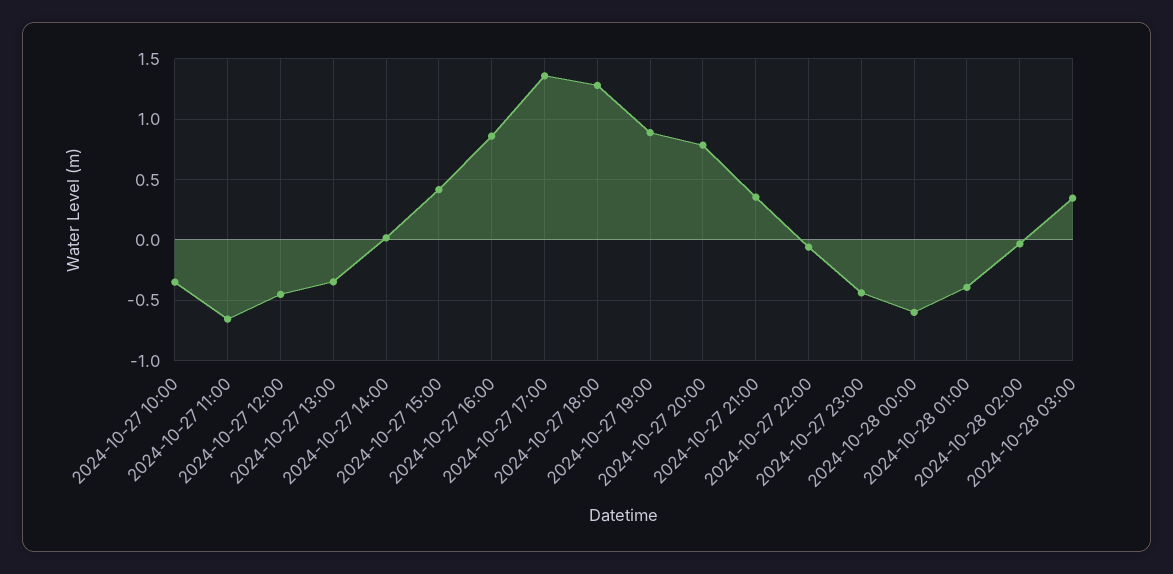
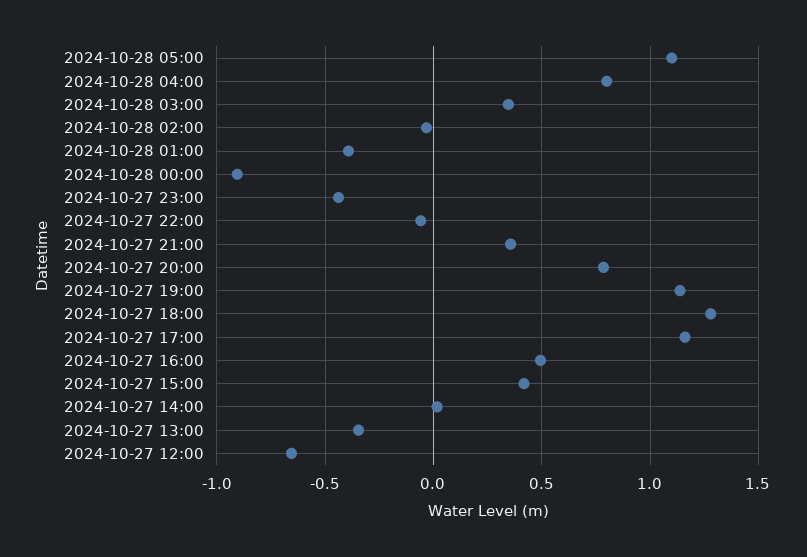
2024-10-27 10:00: -0.35 -> none
2024-10-27 11:00: -0.65 -> none
2024-10-27 12:00: -0.45 -> -0.65
2024-10-27 16:00: 0.85 -> 0.5
2024-10-27 17:00: 1.35 -> 1.15
2024-10-27 19:00: 0.9 -> 1.15
2024-10-28 00:00: -0.6 -> -0.9
2024-10-28 05:00: none -> 1.1
2024-10-28 04:00: none -> 0.8

